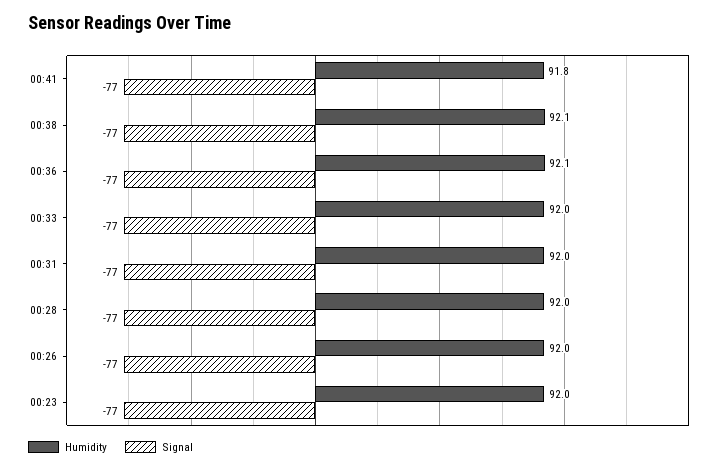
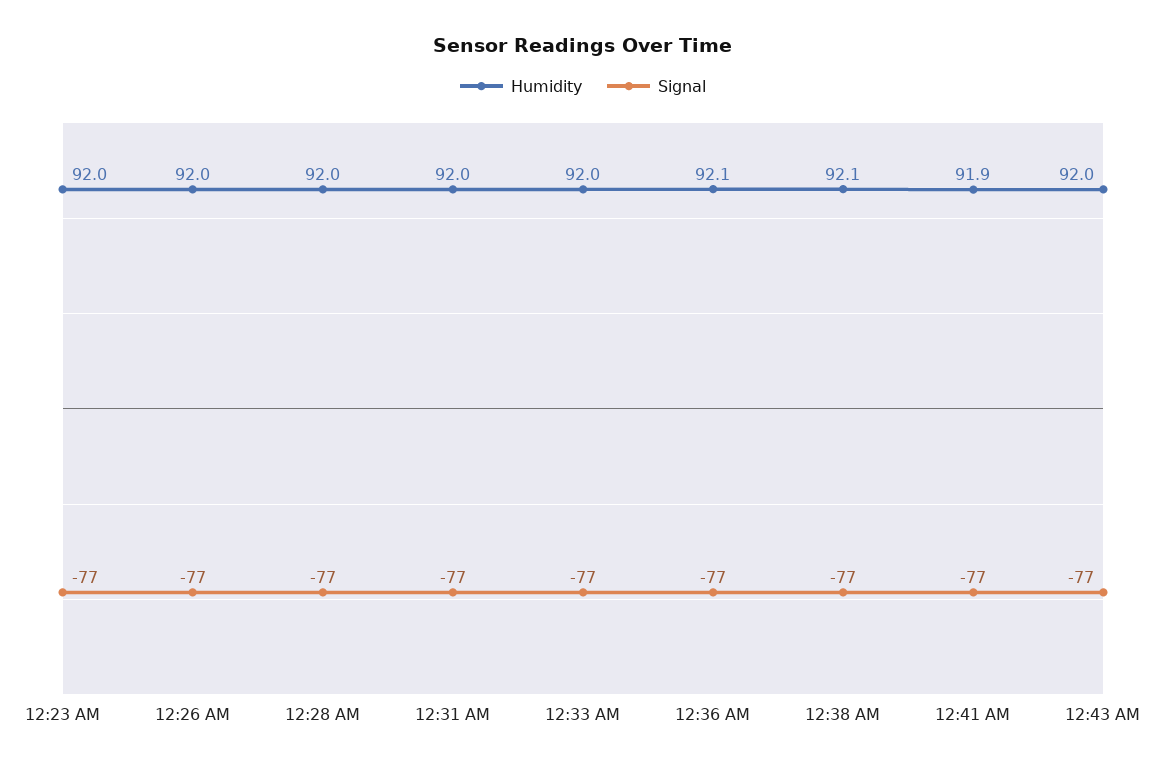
Humidity, 00:41: 91.8 -> 91.9
Humidity, 12:43 AM: none -> 92
Signal, 12:43 AM: none -> -77

